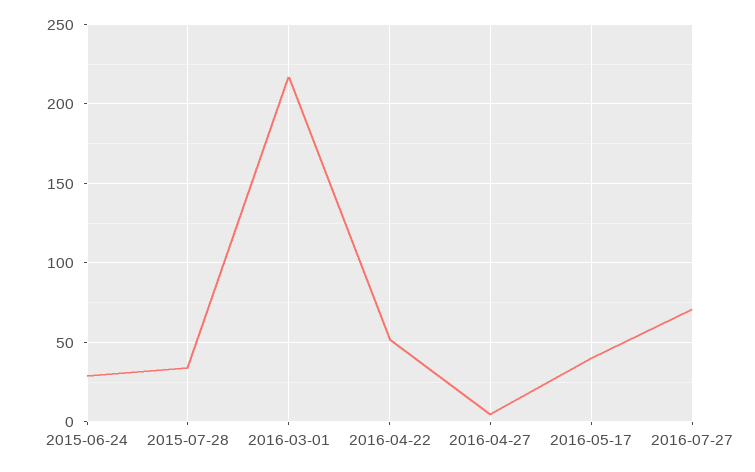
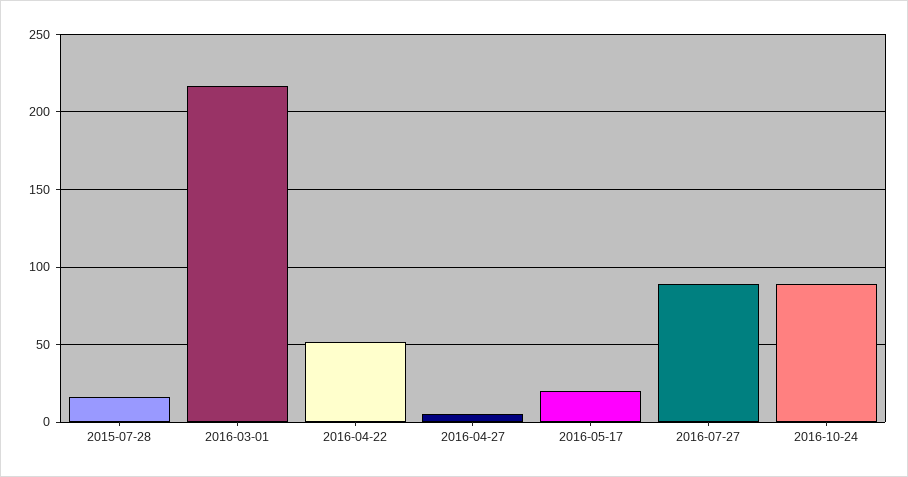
2015-06-24: 30 -> none
2015-07-28: 35 -> 15
2016-05-17: 40 -> 20
2016-07-27: 70 -> 90
2016-10-24: none -> 90

